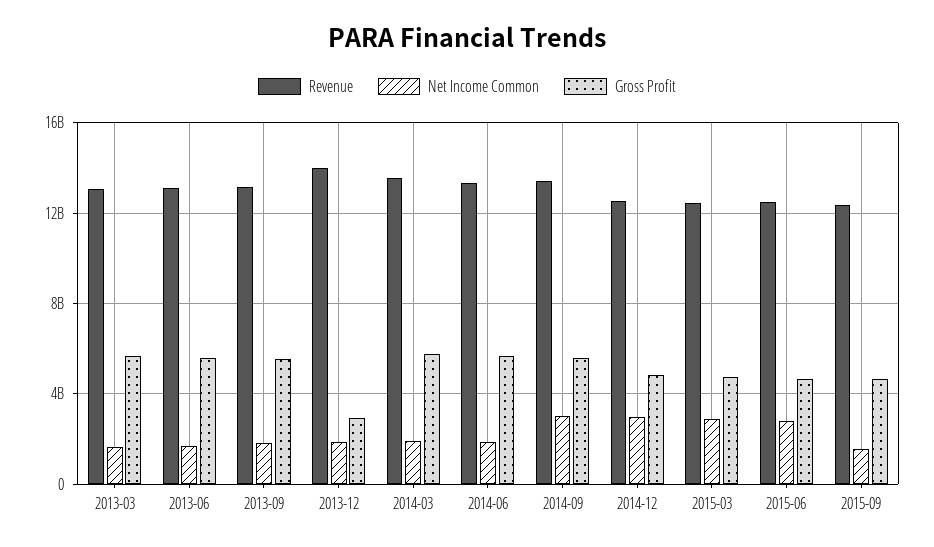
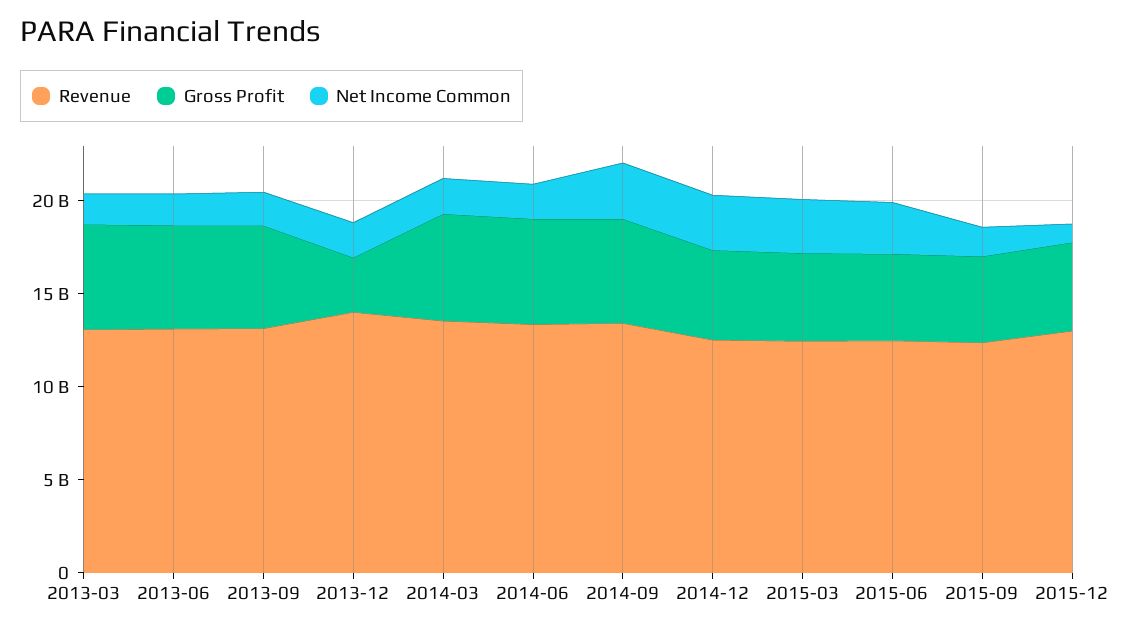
Revenue, 2015-12: none -> 13000000000
Gross Profit, 2015-12: none -> 5000000000
Net Income Common, 2015-12: none -> 1000000000

